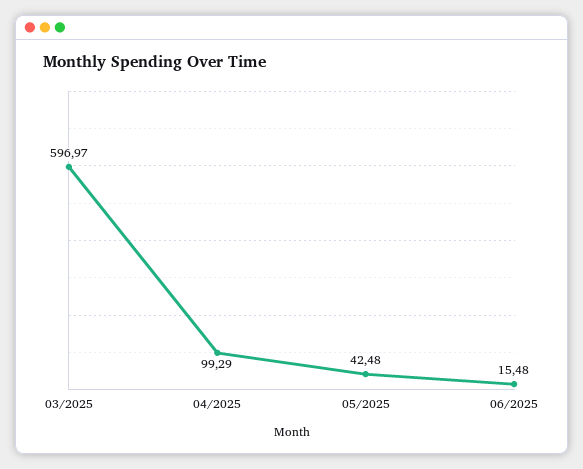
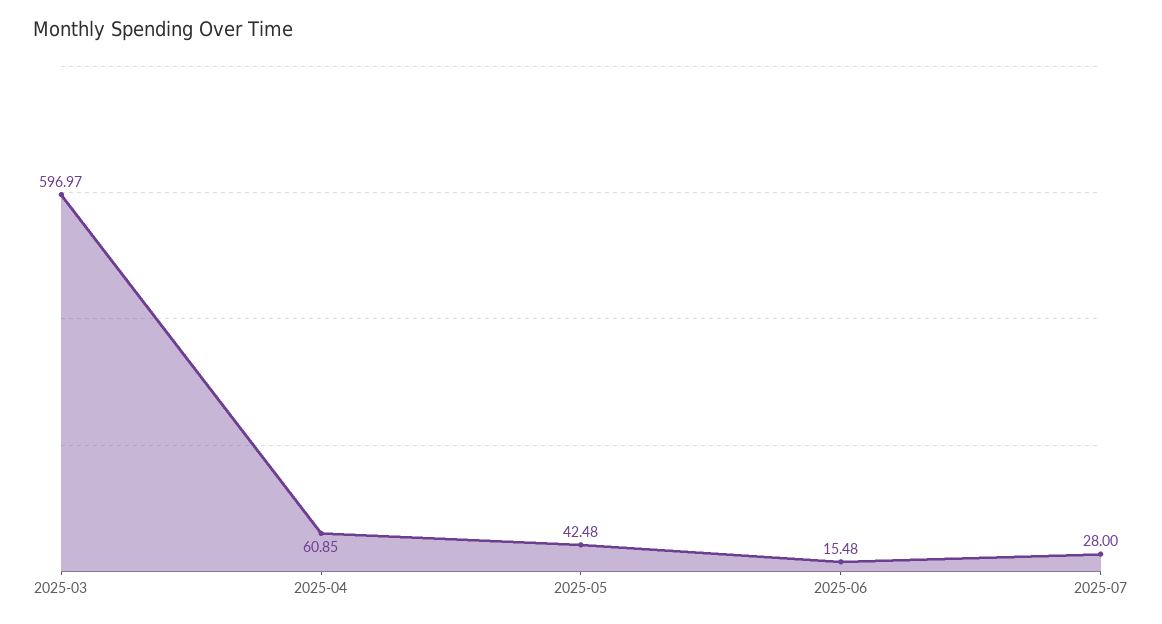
04/2025: 99.29 -> 60.85
2025-07: none -> 28

